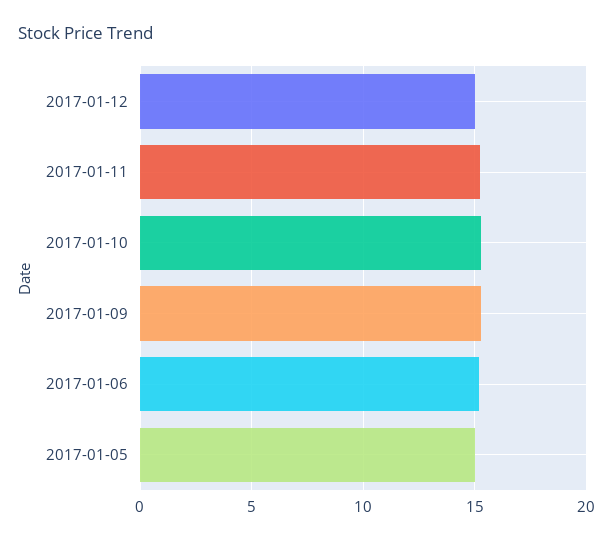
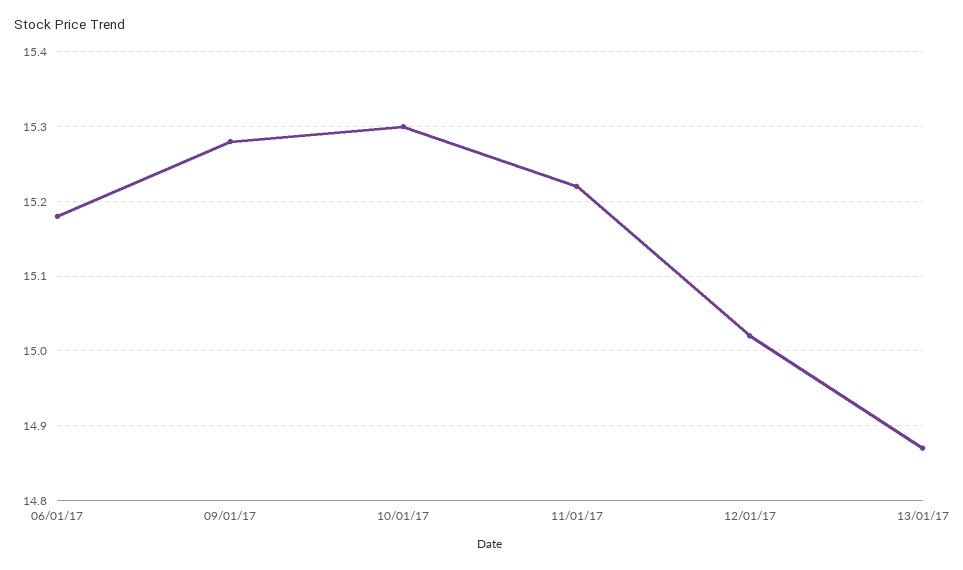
2017-01-05: 15 -> none
13/01/17: none -> 14.87

